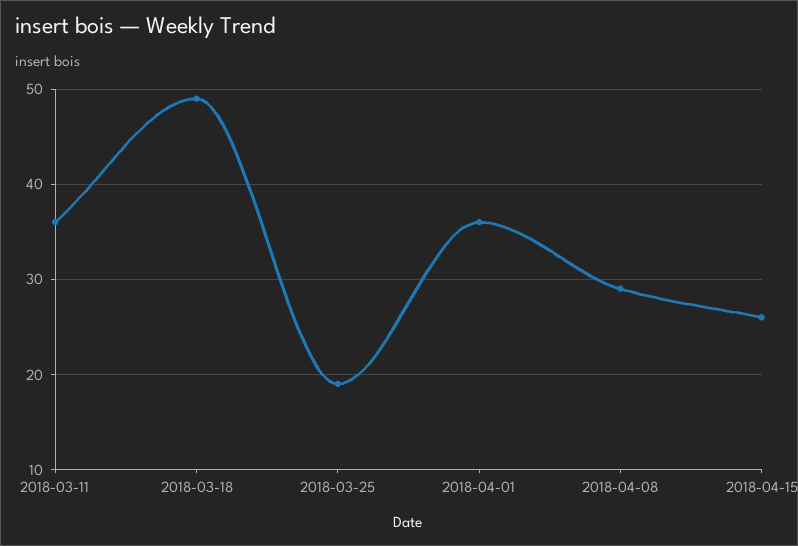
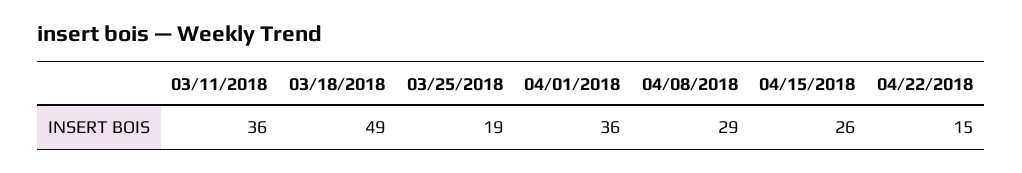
04/22/2018: none -> 15

